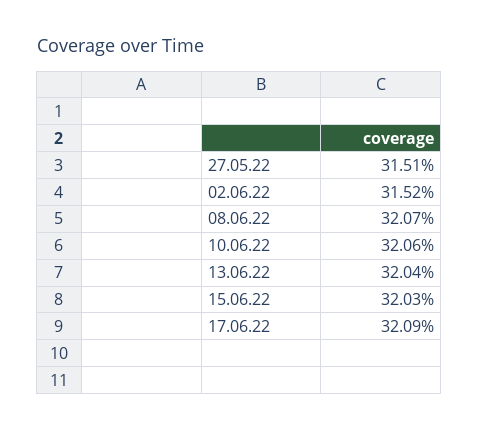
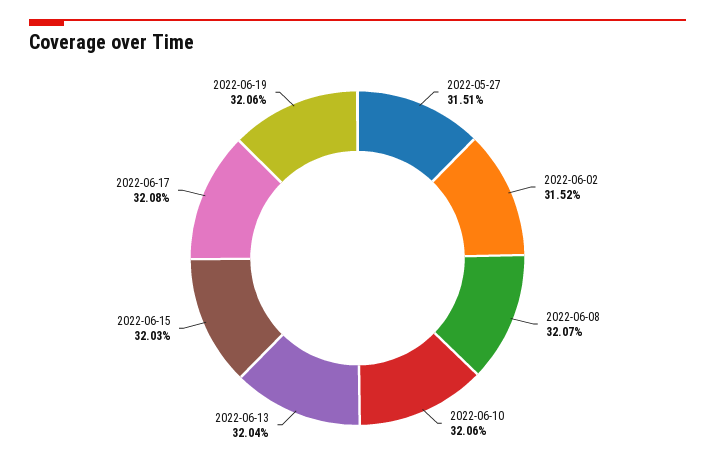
17.06.22: 32.09 -> 32.08
2022-06-19: none -> 32.06

